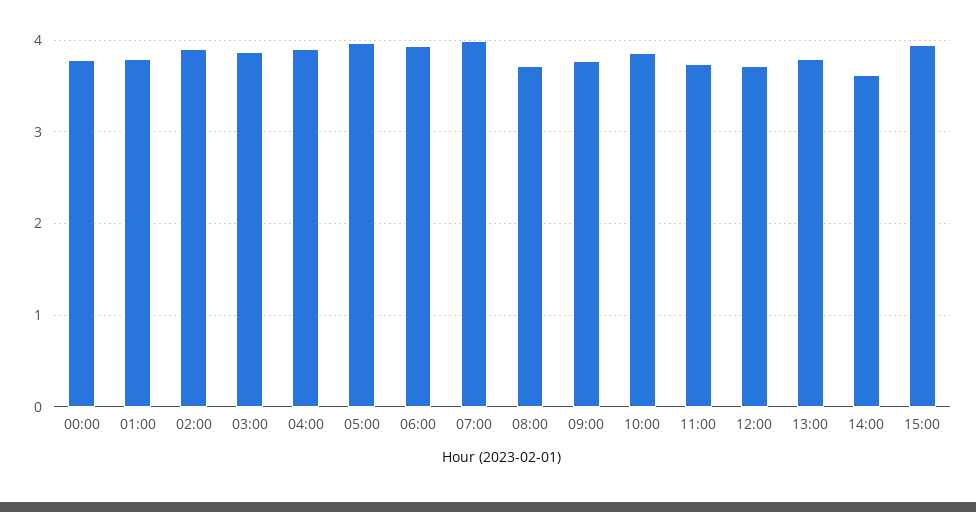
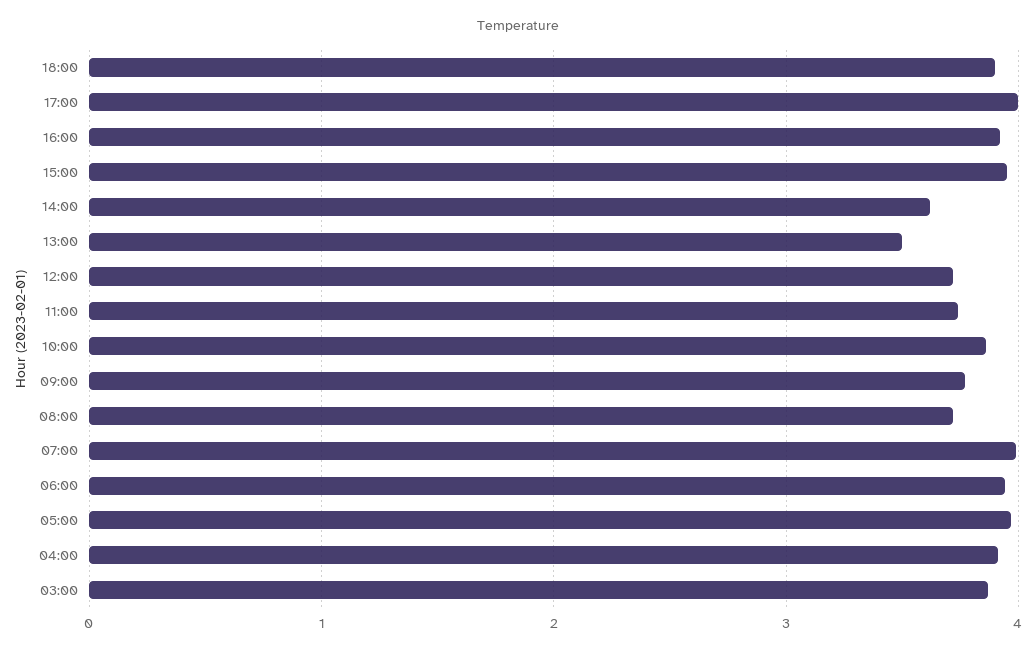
00:00: 3.8 -> none
01:00: 3.8 -> none
02:00: 3.9 -> none
13:00: 3.8 -> 3.5
18:00: none -> 3.9
17:00: none -> 4
16:00: none -> 3.9

